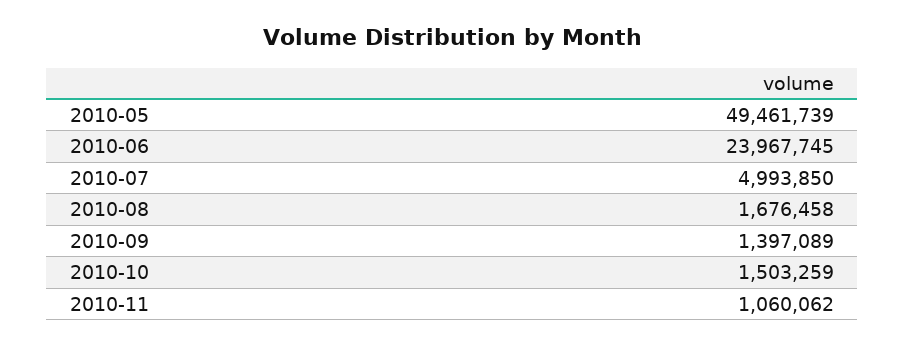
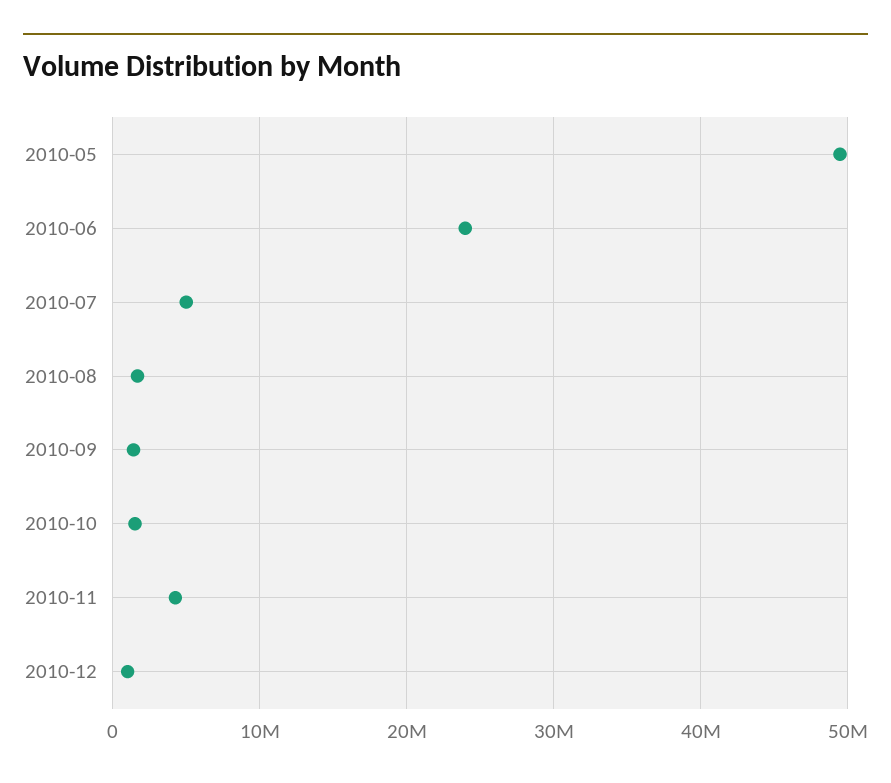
2010-11: 1060062 -> 4000000
2010-12: none -> 1000000

